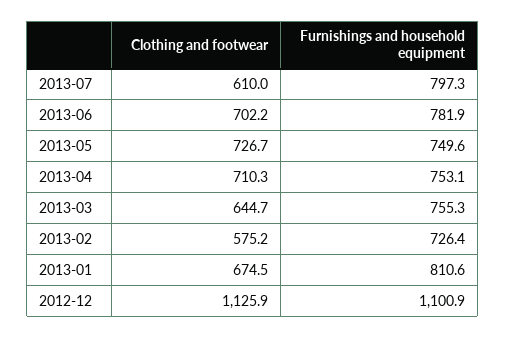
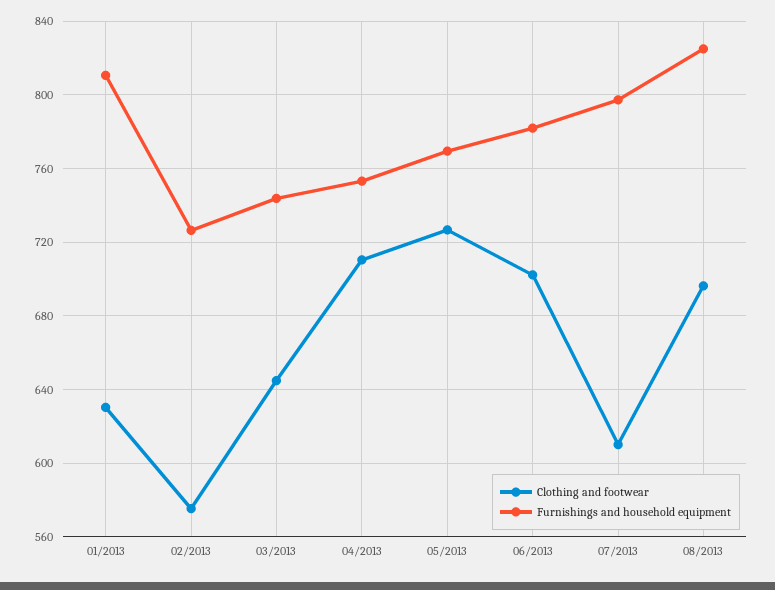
Furnishings and household equipment, 2013-05: 749.6 -> 770
Furnishings and household equipment, 2013-03: 755.3 -> 745
Clothing and footwear, 2013-01: 674.5 -> 630
Clothing and footwear, 2012-12: 1125.9 -> none
Furnishings and household equipment, 2012-12: 1100.9 -> none
Clothing and footwear, 08/2013: none -> 695
Furnishings and household equipment, 08/2013: none -> 825

